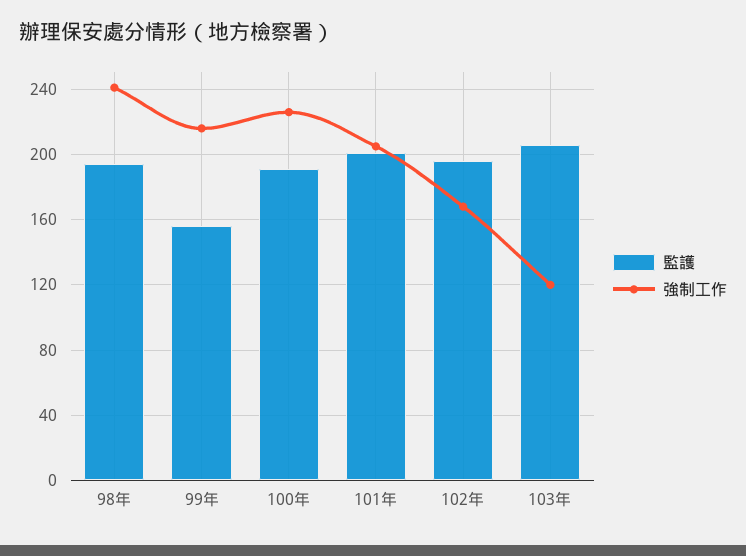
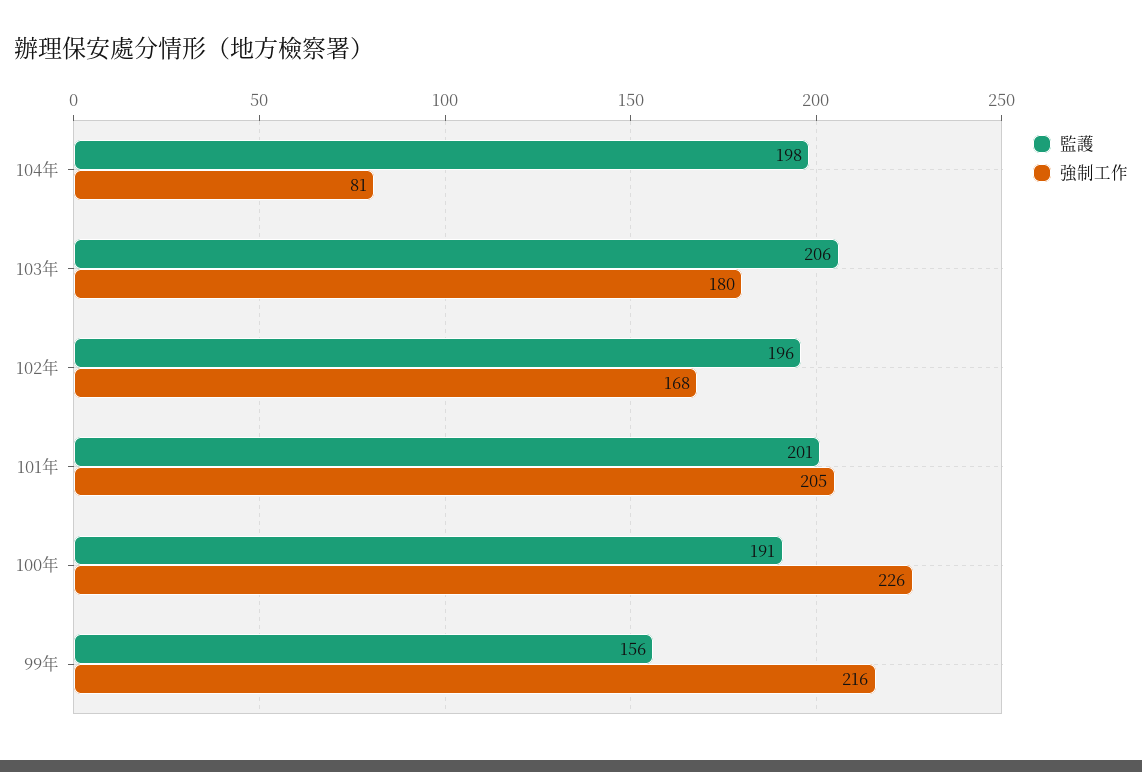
監護, 98年: 195 -> none
強制工作, 98年: 240 -> none
強制工作, 103年: 120 -> 180
監護, 104年: none -> 198
強制工作, 104年: none -> 81

